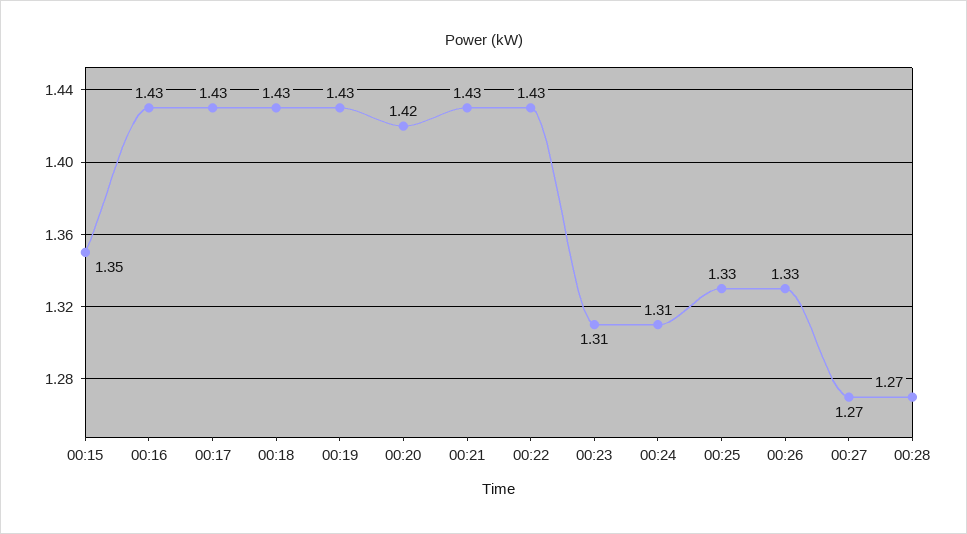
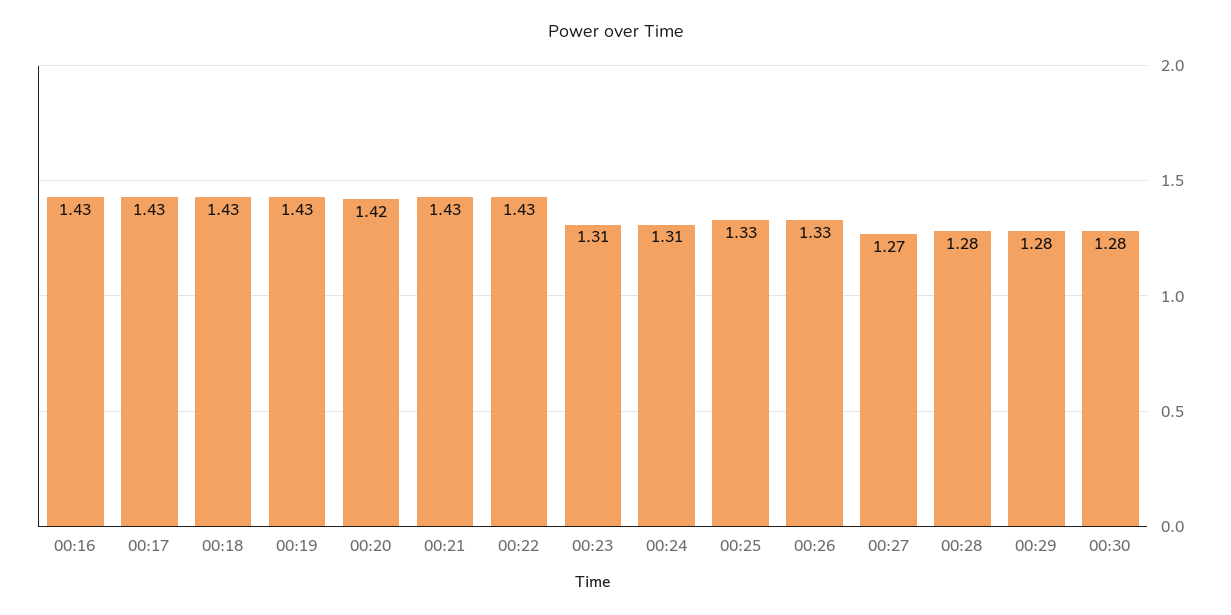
00:15: 1.35 -> none
00:28: 1.27 -> 1.28
00:29: none -> 1.28
00:30: none -> 1.28

